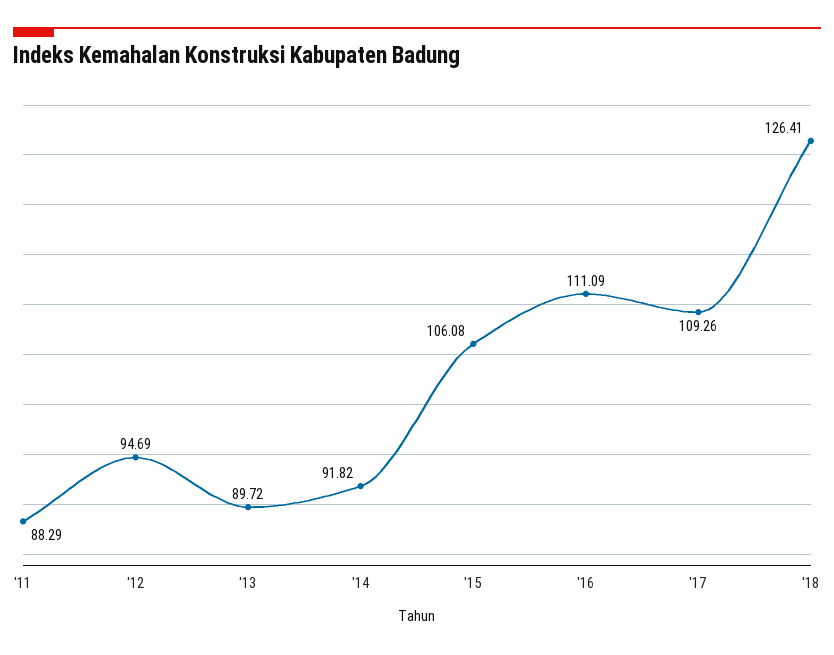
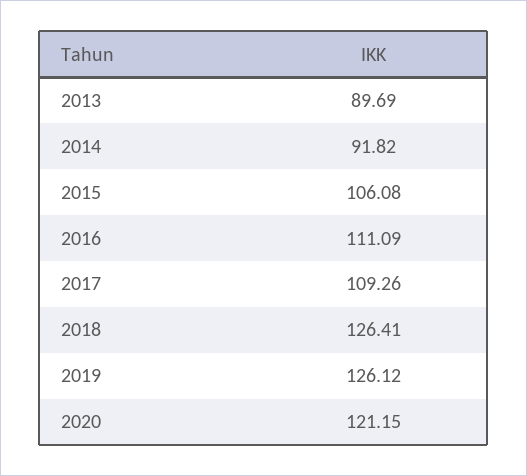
'11: 88.29 -> none
'12: 94.69 -> none
'13: 89.72 -> 89.69
2019: none -> 126.12
2020: none -> 121.15

